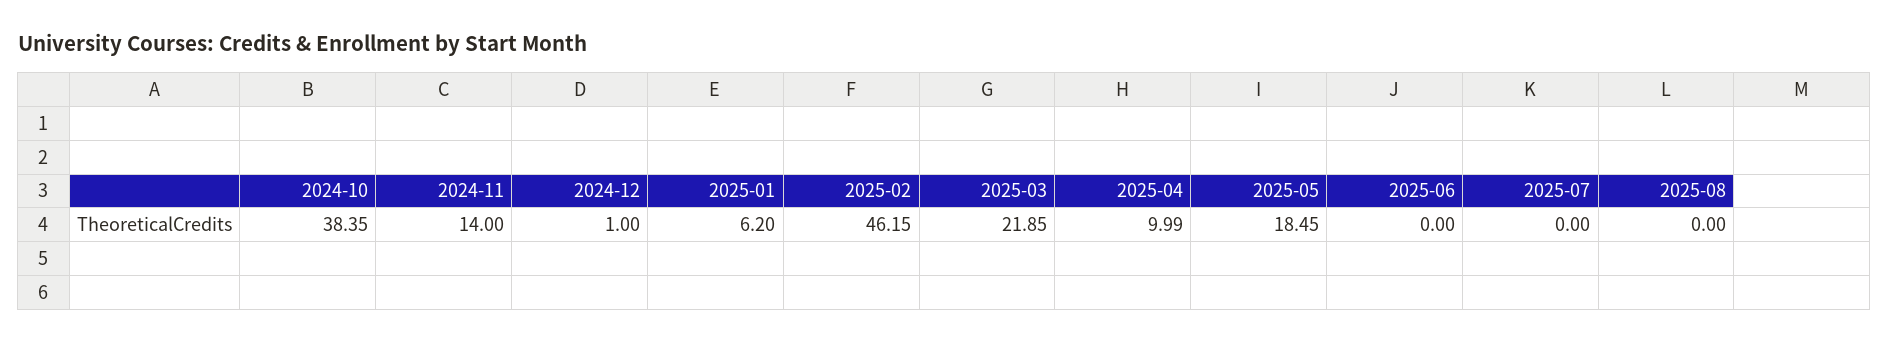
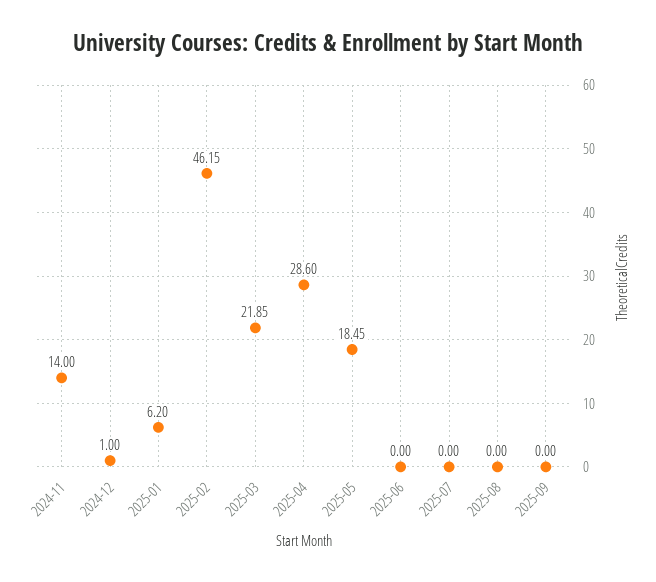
2024-10: 38.35 -> none
2025-04: 9.99 -> 28.6
2025-09: none -> 0

